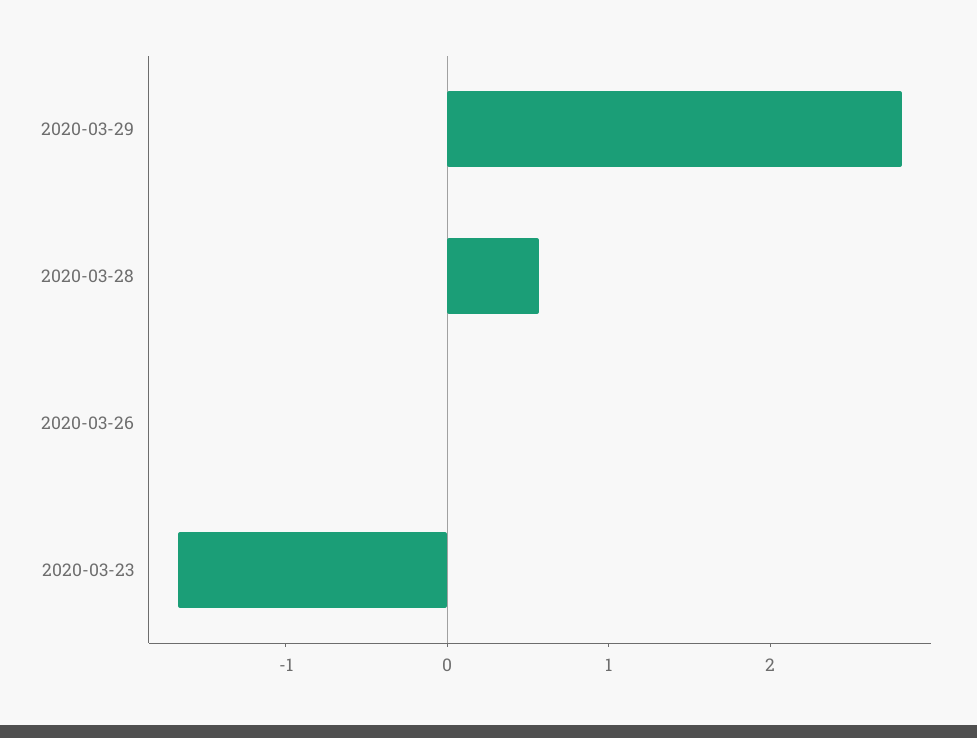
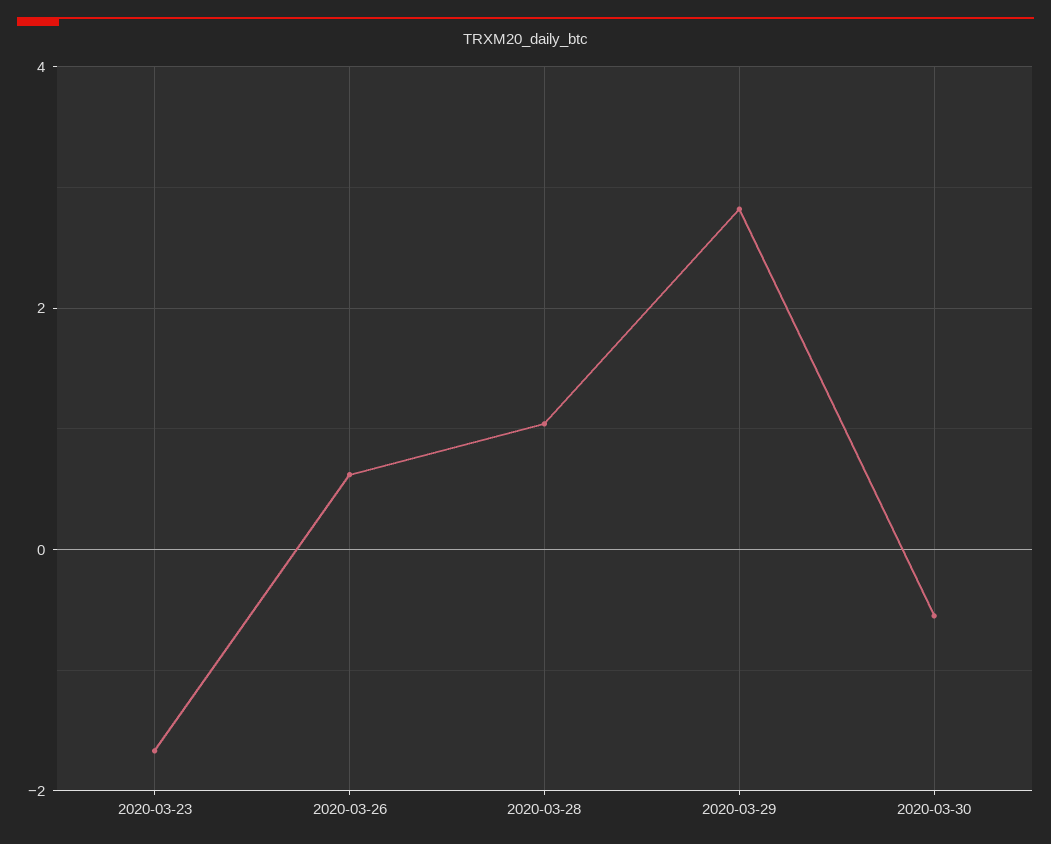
2020-03-28: 0.6 -> 1
2020-03-26: 0 -> 0.6
2020-03-30: none -> -0.6

